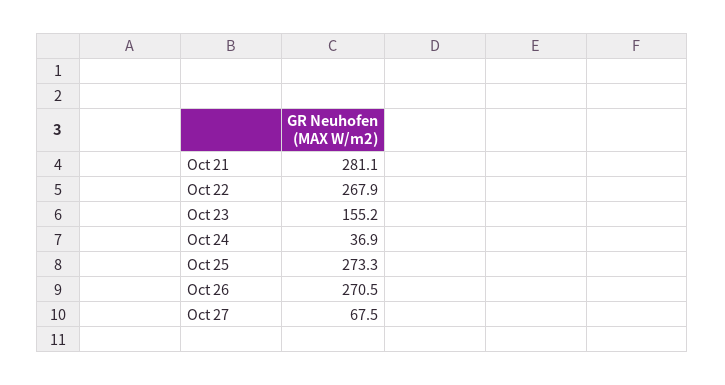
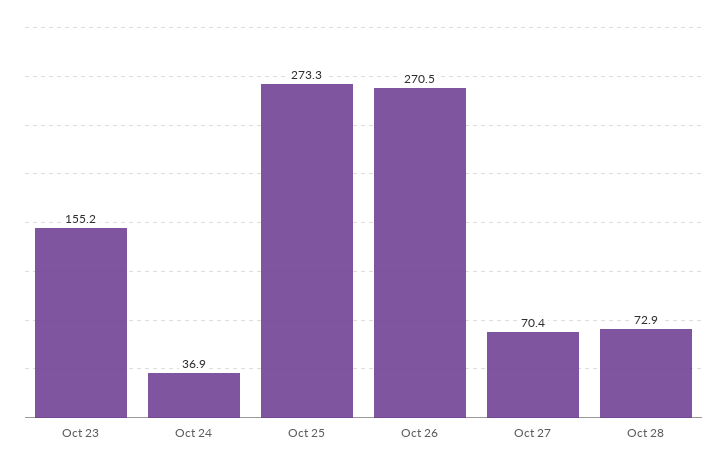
Oct 21: 281.1 -> none
Oct 22: 267.9 -> none
Oct 27: 67.5 -> 70.4
Oct 28: none -> 72.9

